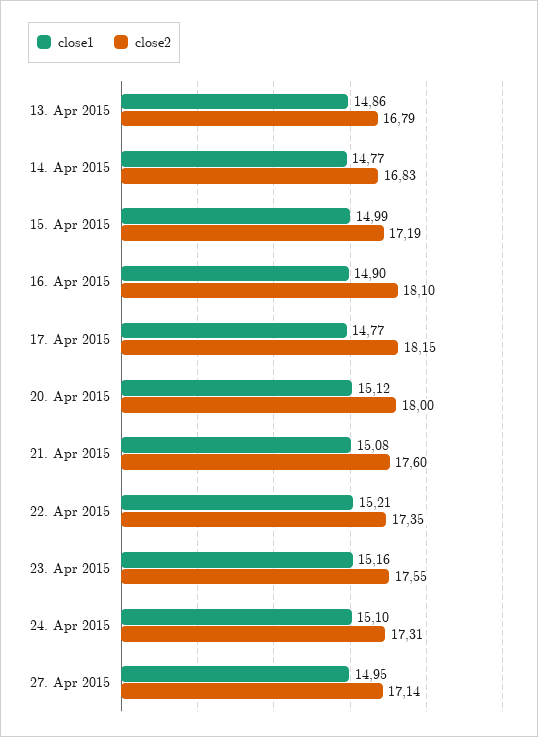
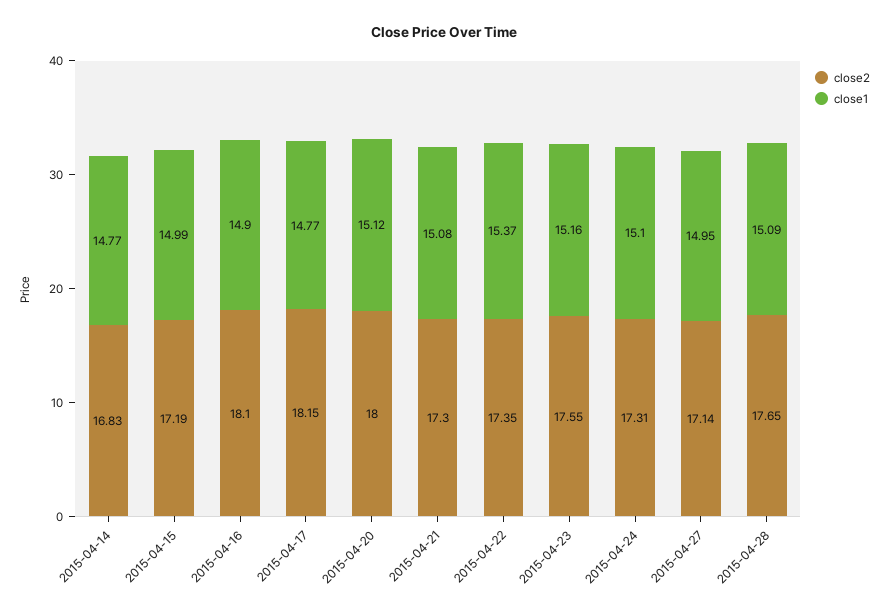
close1, 13. Apr 2015: 14.86 -> none
close2, 13. Apr 2015: 16.79 -> none
close2, 21. Apr 2015: 17.6 -> 17.3
close1, 22. Apr 2015: 15.21 -> 15.37
close2, 2015-04-28: none -> 17.65
close1, 2015-04-28: none -> 15.09

